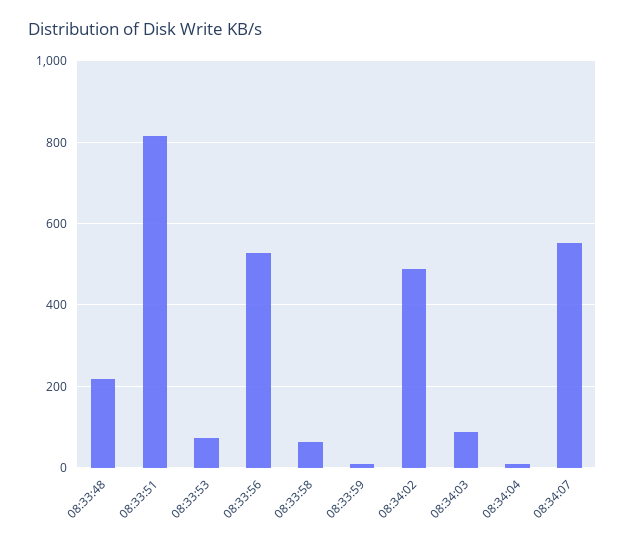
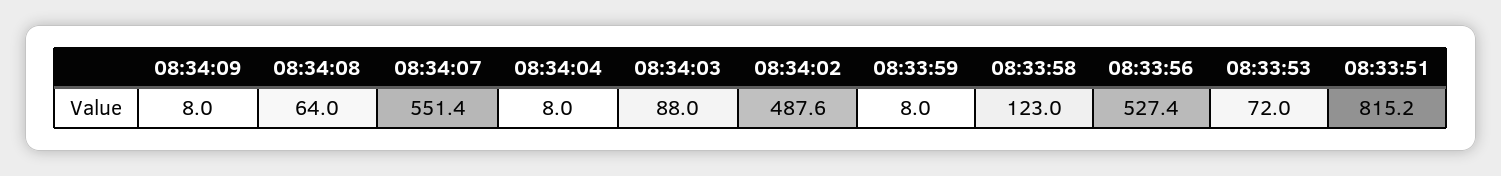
08:33:48: 220 -> none
08:33:58: 60 -> 123
08:34:09: none -> 8
08:34:08: none -> 64

